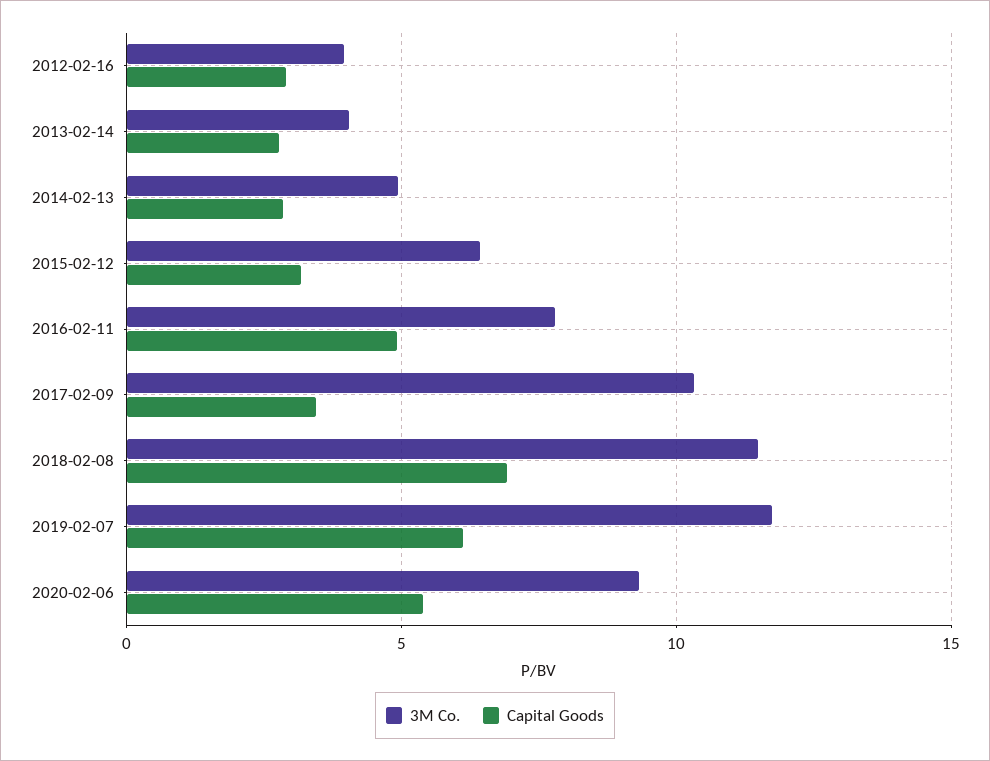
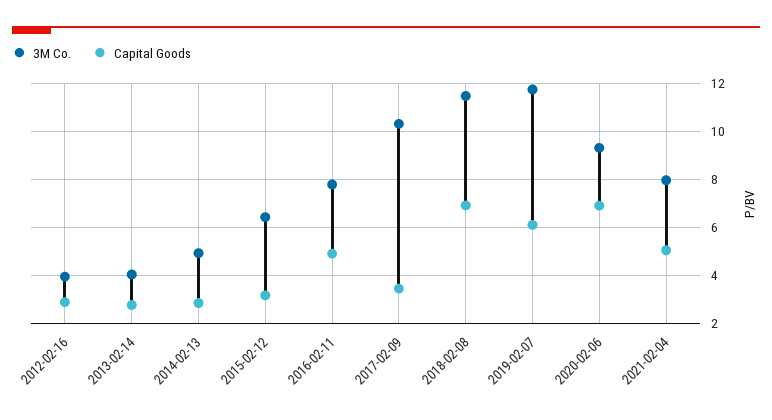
Capital Goods, 2020-02-06: 5.5 -> 7
3M Co., 2021-02-04: none -> 8
Capital Goods, 2021-02-04: none -> 5

